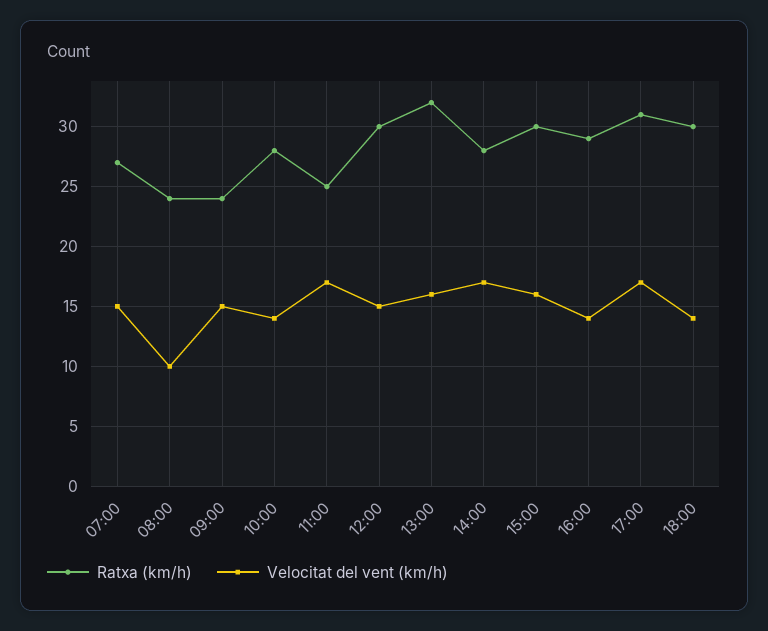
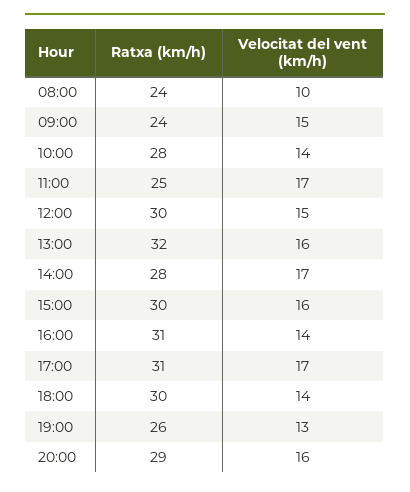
Ratxa (km/h), 07:00: 27 -> none
Velocitat del vent (km/h), 07:00: 15 -> none
Ratxa (km/h), 16:00: 29 -> 31
Ratxa (km/h), 19:00: none -> 26
Velocitat del vent (km/h), 19:00: none -> 13
Ratxa (km/h), 20:00: none -> 29
Velocitat del vent (km/h), 20:00: none -> 16

